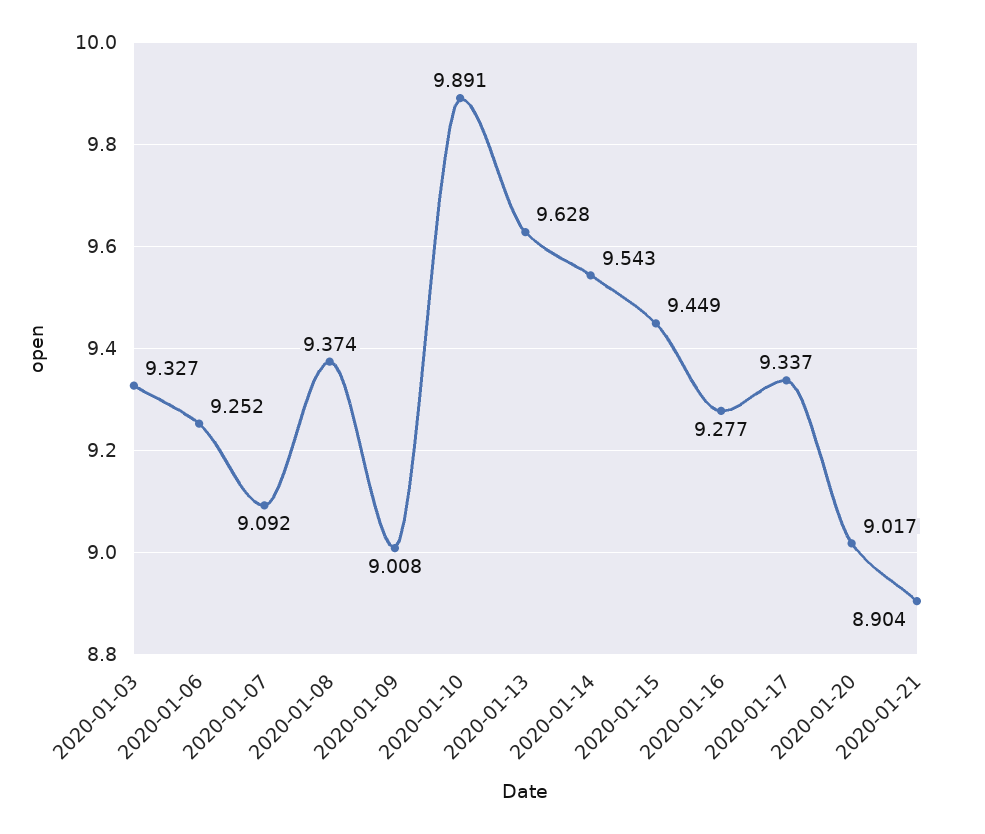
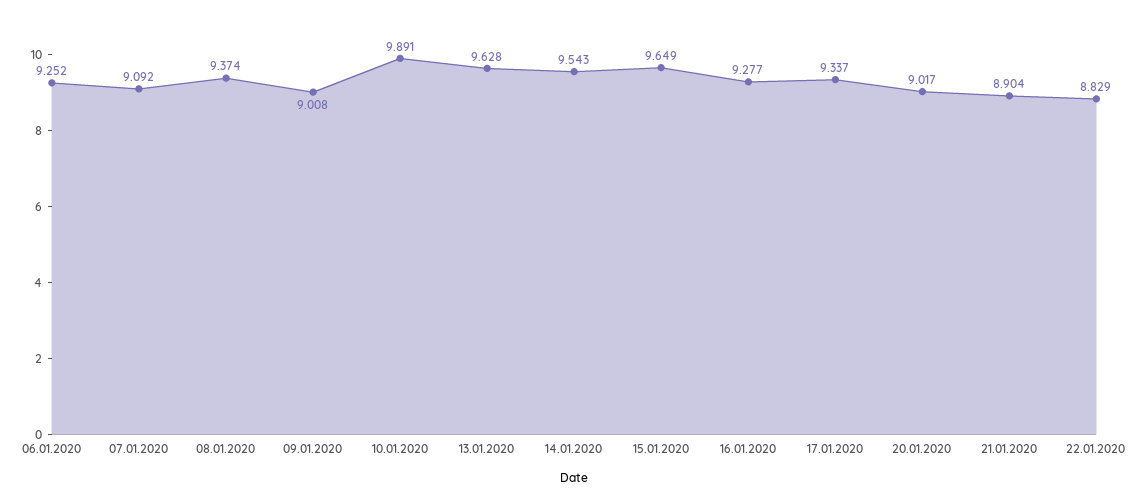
2020-01-03: 9.327 -> none
2020-01-15: 9.449 -> 9.649
22.01.2020: none -> 8.829

